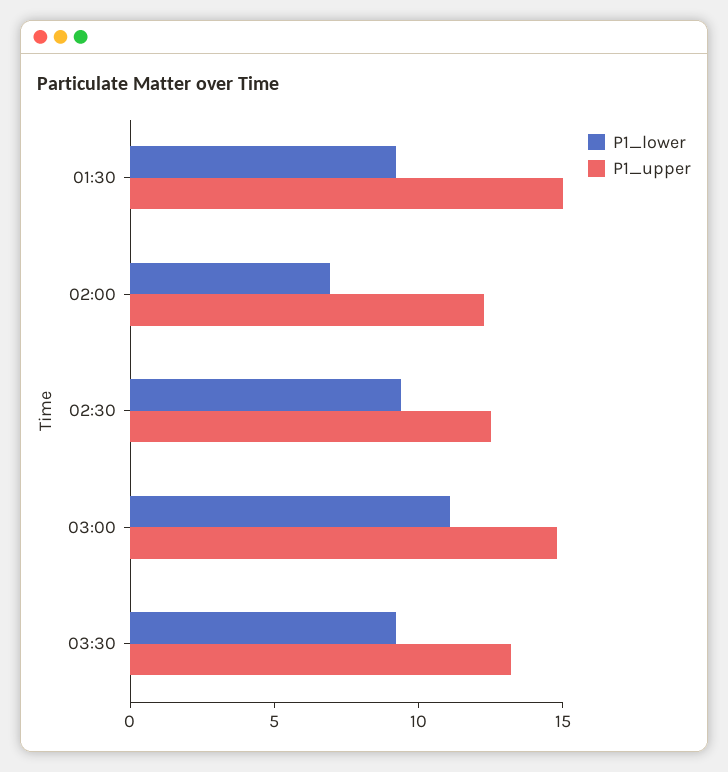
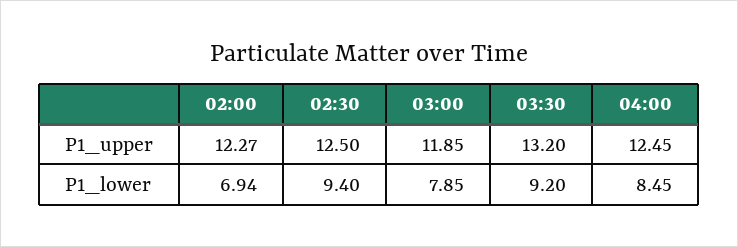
P1_lower, 01:30: 9 -> none
P1_upper, 01:30: 15 -> none
P1_lower, 03:00: 11 -> 7.85
P1_upper, 03:00: 15 -> 11.85
P1_upper, 04:00: none -> 12.45
P1_lower, 04:00: none -> 8.45

